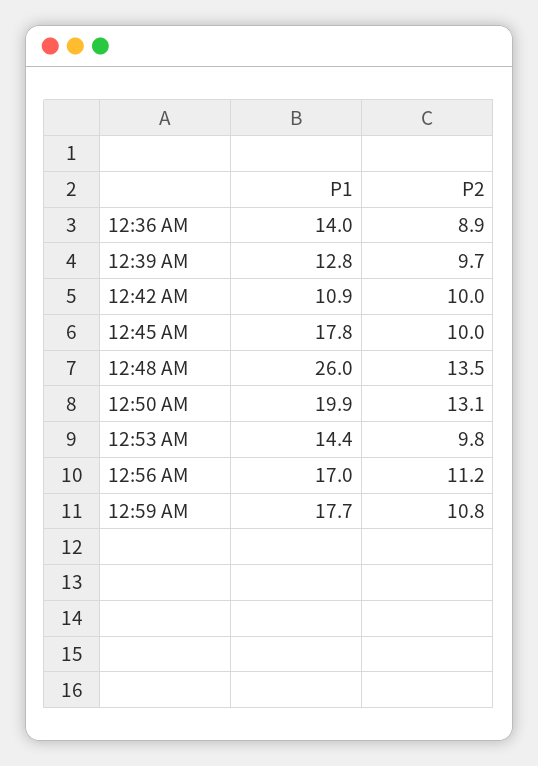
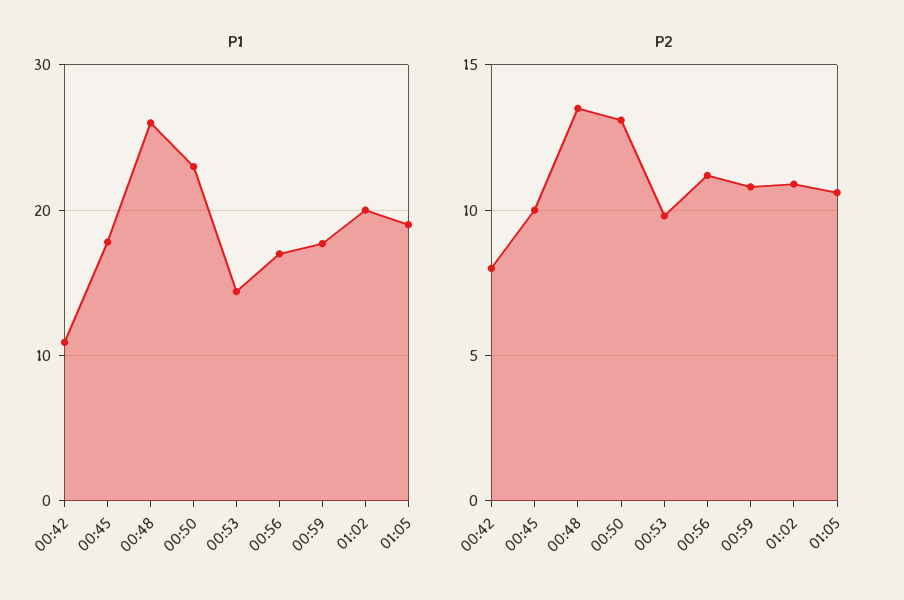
P1, 12:36 AM: 14 -> none
P2, 12:36 AM: 8.9 -> none
P1, 12:39 AM: 12.8 -> none
P2, 12:39 AM: 9.7 -> none
P2, 12:42 AM: 10 -> 8
P1, 12:50 AM: 19.9 -> 23
P1, 01:02: none -> 20
P1, 01:05: none -> 19
P2, 01:02: none -> 11
P2, 01:05: none -> 10.5

